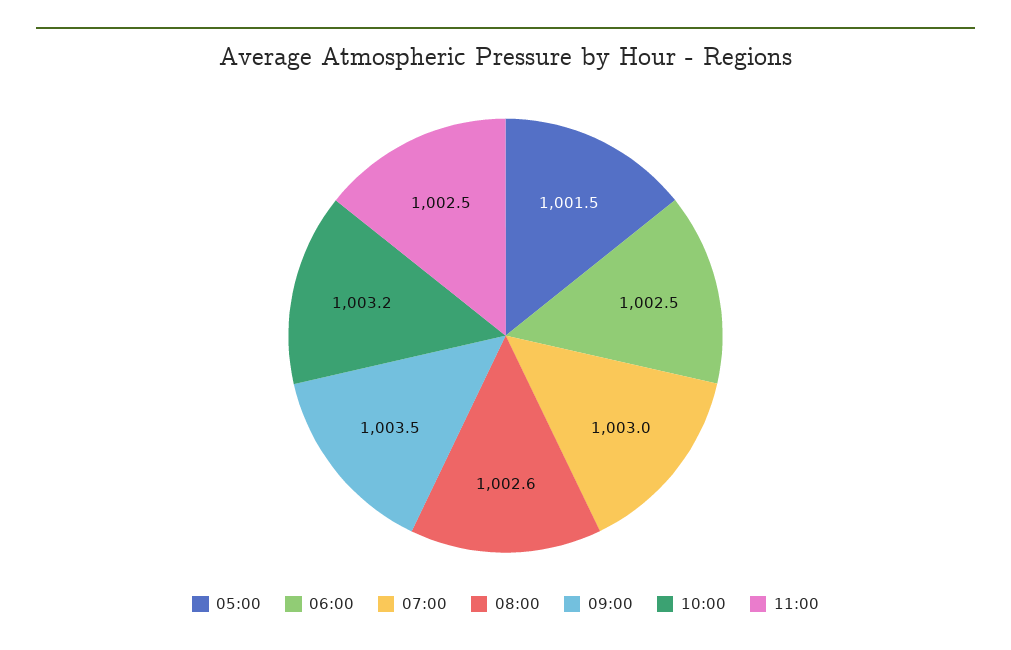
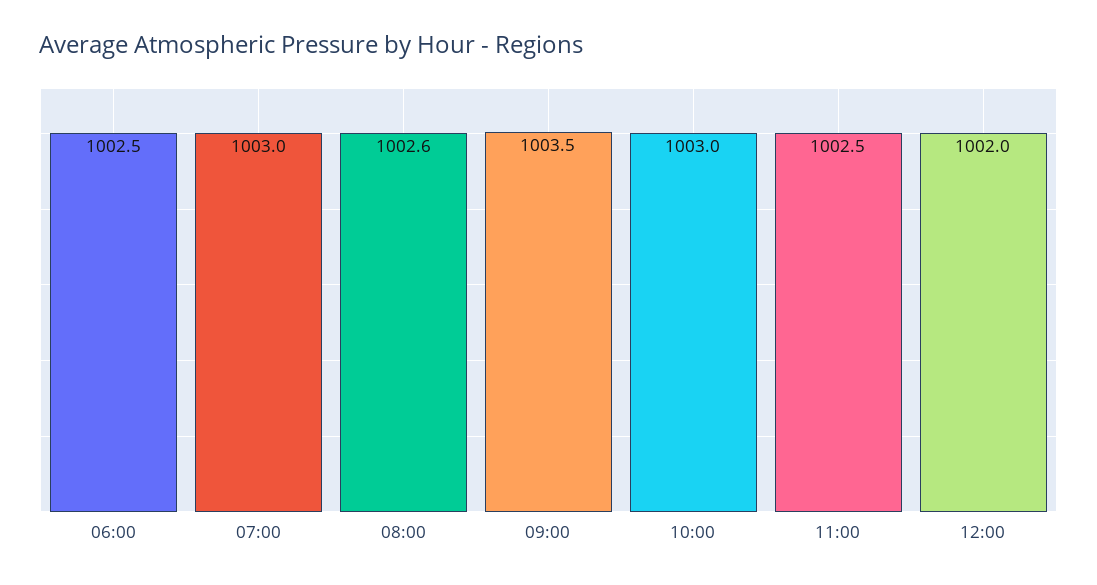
05:00: 1001.5 -> none
10:00: 1003.2 -> 1003
12:00: none -> 1002

